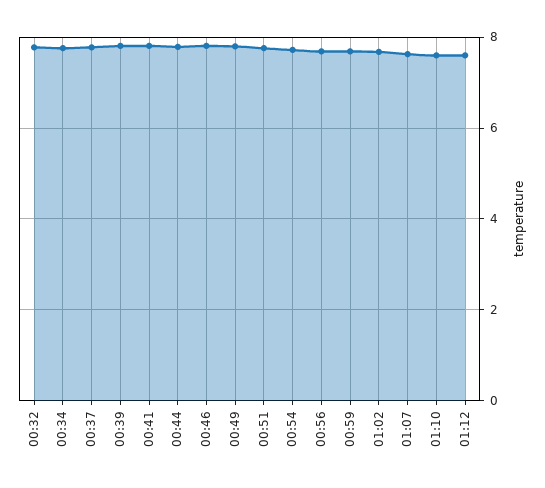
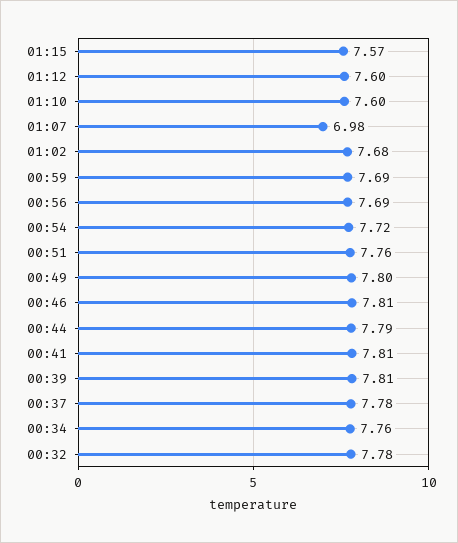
01:07: 7.6 -> 6.98
01:15: none -> 7.57

